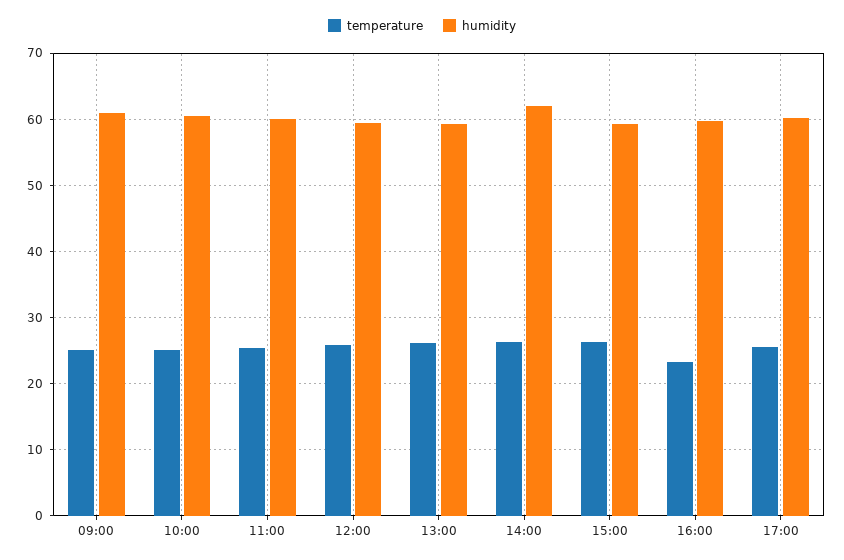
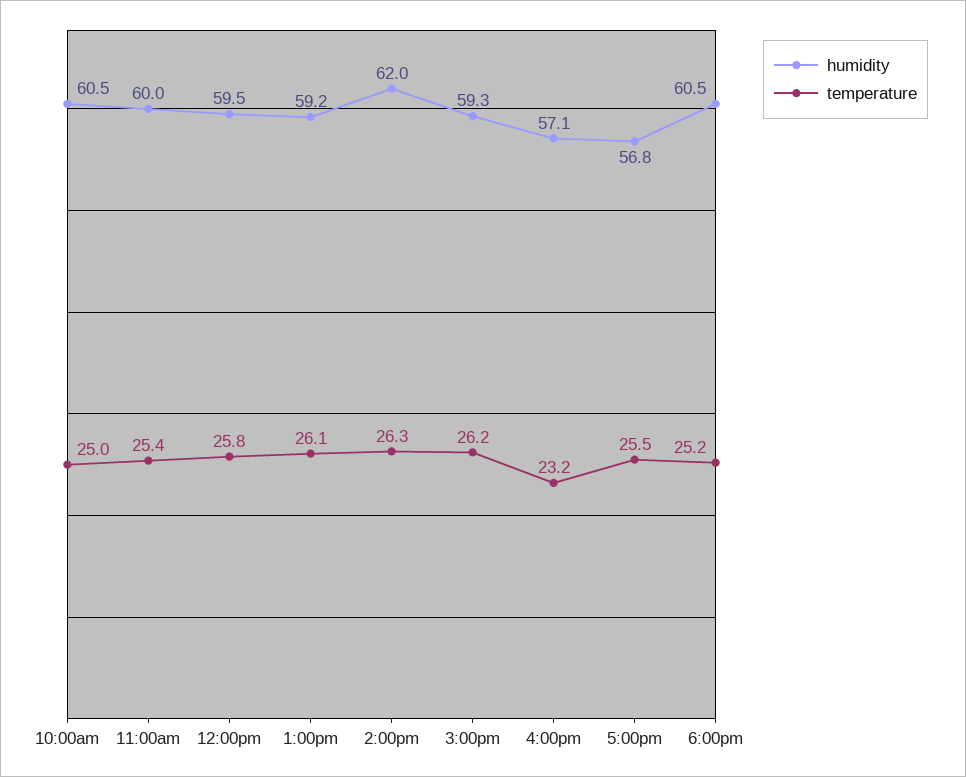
temperature, 09:00: 25 -> none
humidity, 09:00: 61 -> none
humidity, 16:00: 60 -> 57.1
humidity, 17:00: 60 -> 56.8
humidity, 6:00pm: none -> 60.5
temperature, 6:00pm: none -> 25.2

